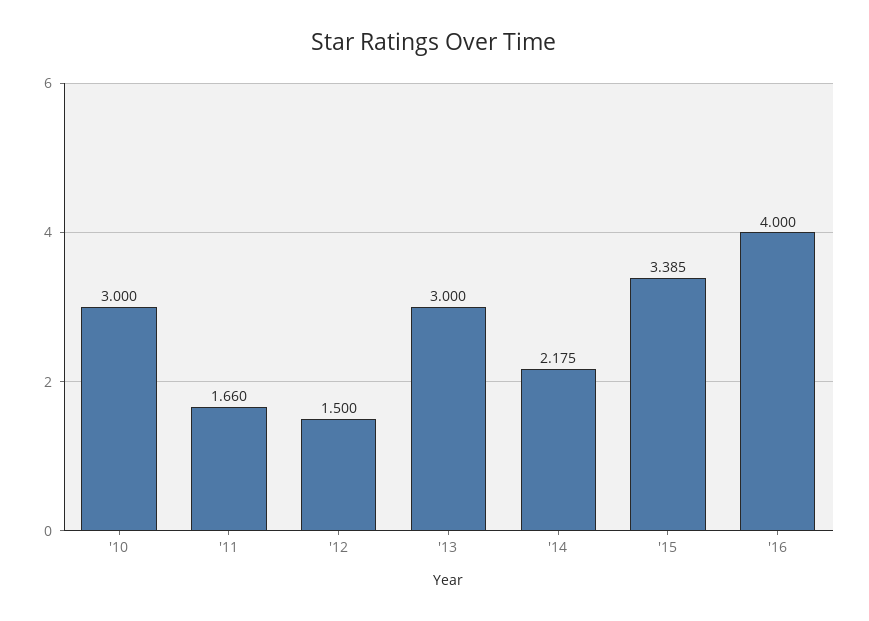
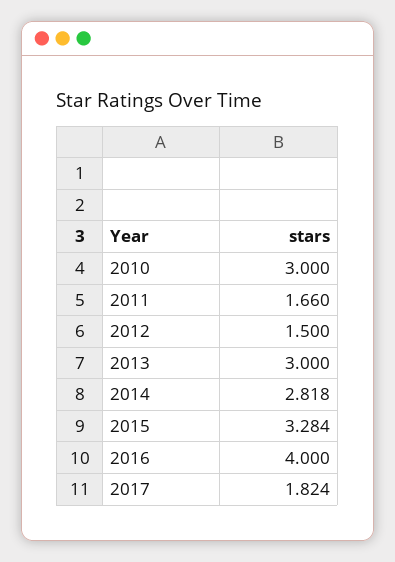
'14: 2.175 -> 2.818
'15: 3.385 -> 3.284
2017: none -> 1.824

